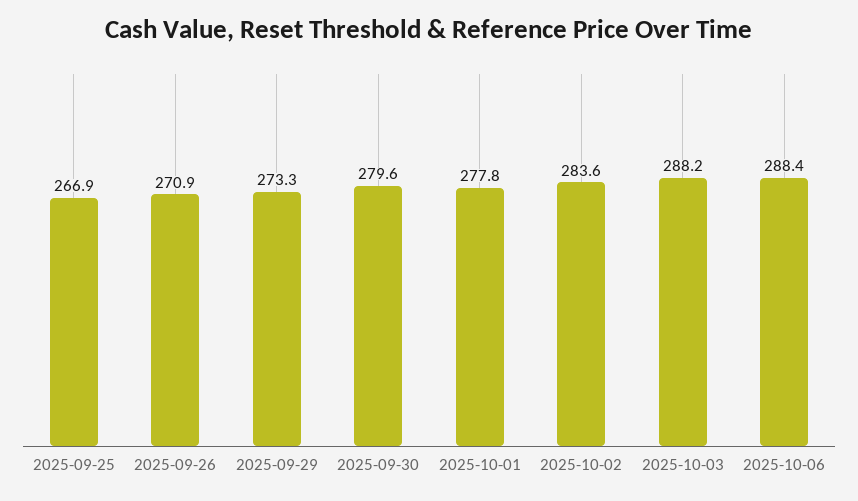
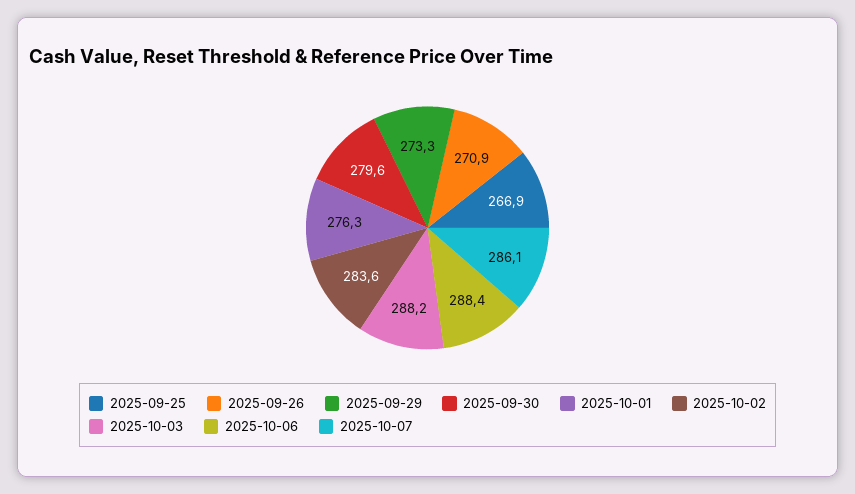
2025-10-01: 277.8 -> 276.3
2025-10-07: none -> 286.1

